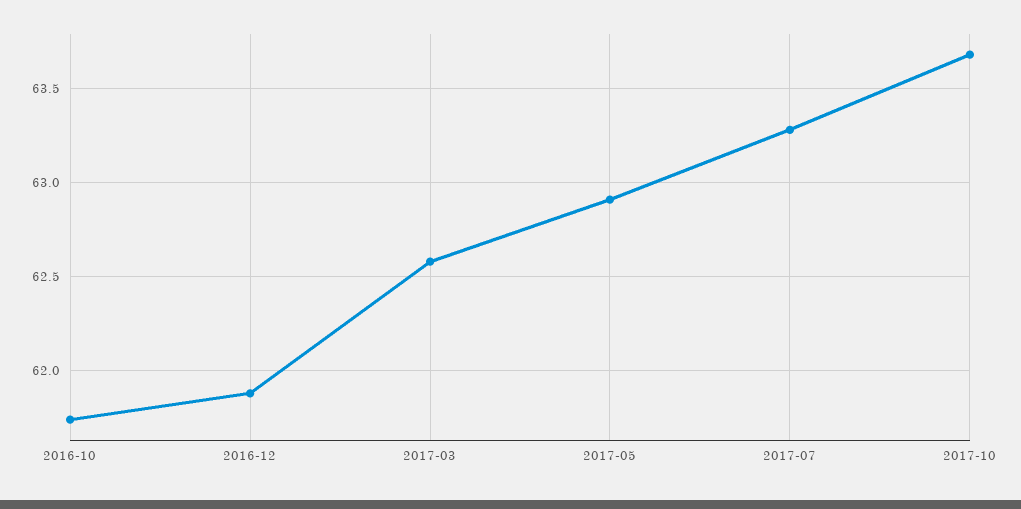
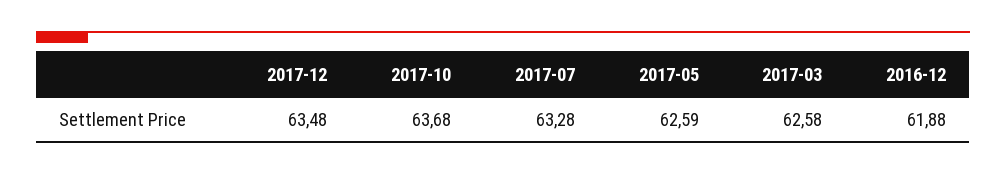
2016-10: 61.75 -> none
2017-05: 62.9 -> 62.59
2017-12: none -> 63.48

